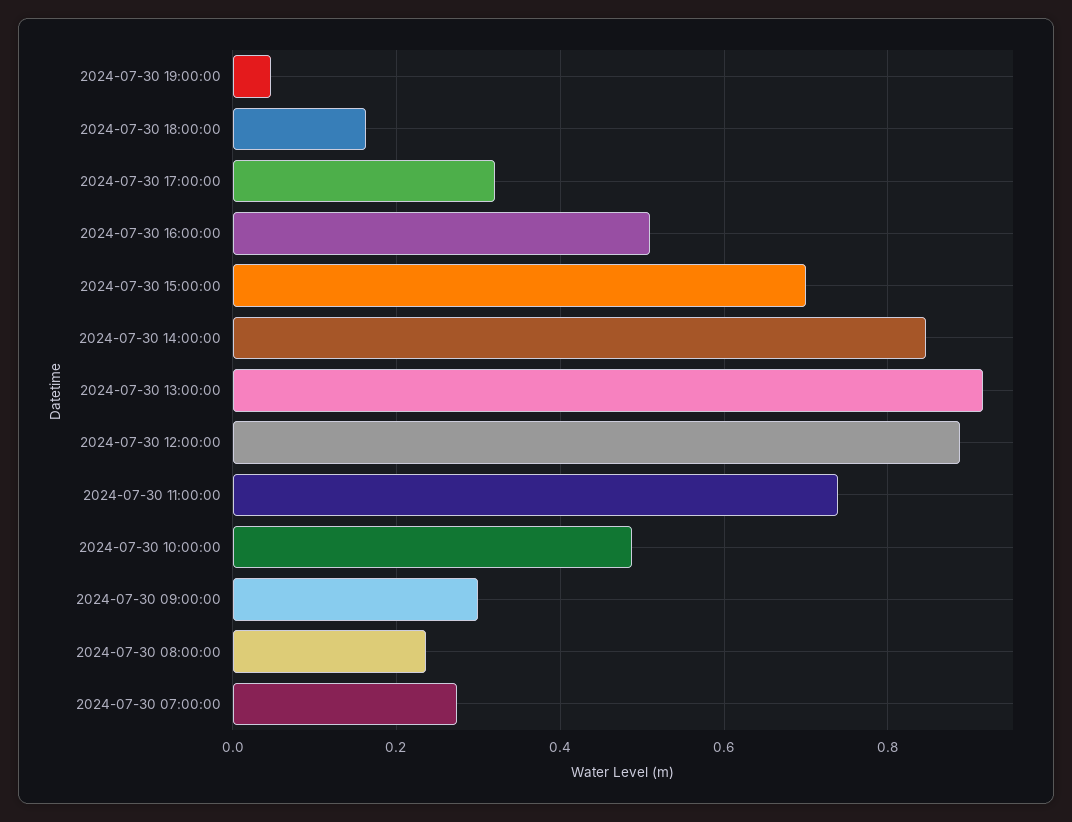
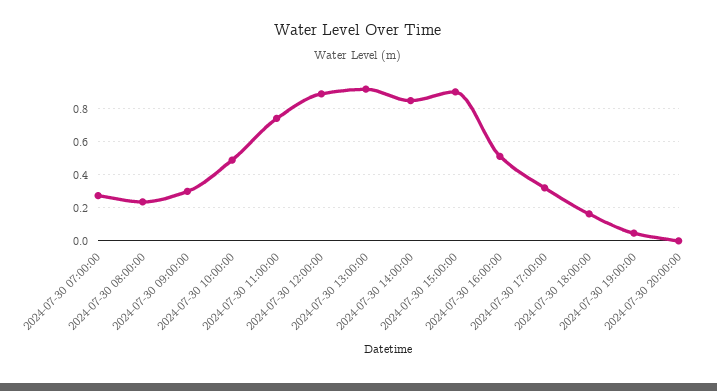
2024-07-30 15:00:00: 0.7 -> 0.9
2024-07-30 20:00:00: none -> 0

